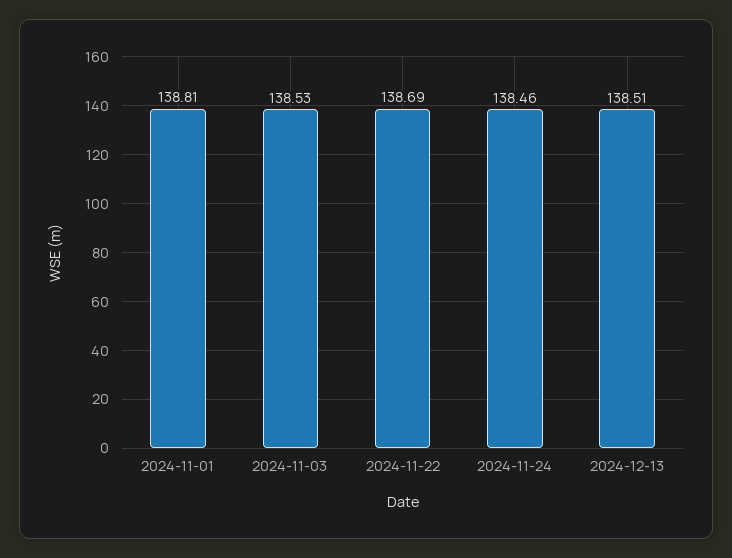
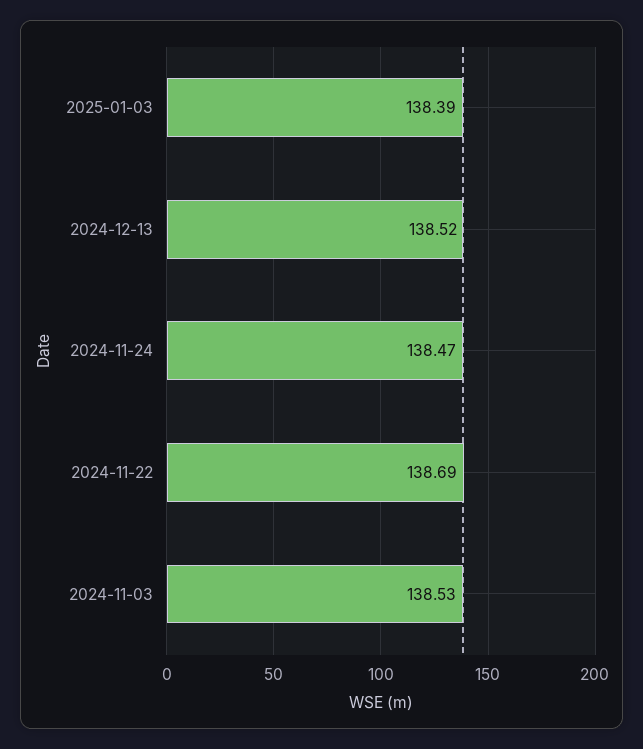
2024-11-01: 138.81 -> none
2024-11-24: 138.46 -> 138.47
2024-12-13: 138.51 -> 138.52
2025-01-03: none -> 138.39

